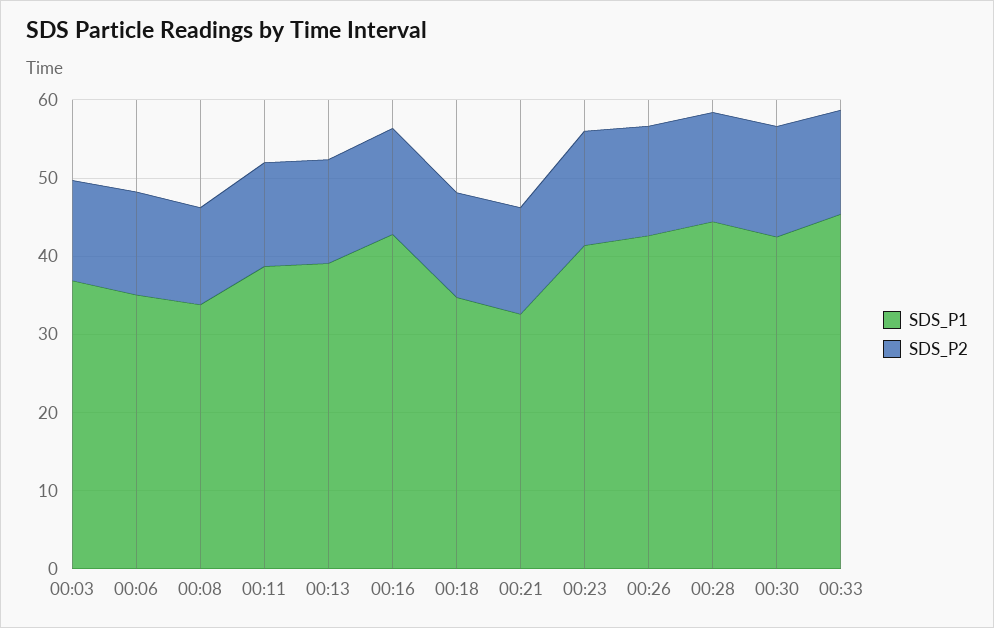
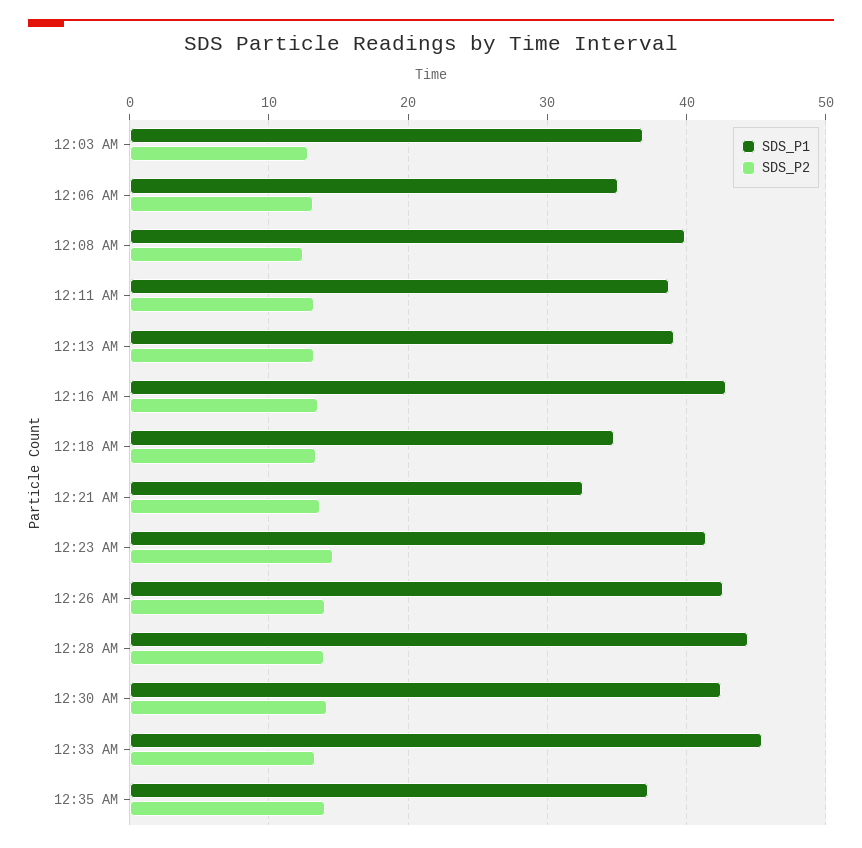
SDS_P1, 00:08: 34 -> 40
SDS_P1, 12:35 AM: none -> 37
SDS_P2, 12:35 AM: none -> 14

